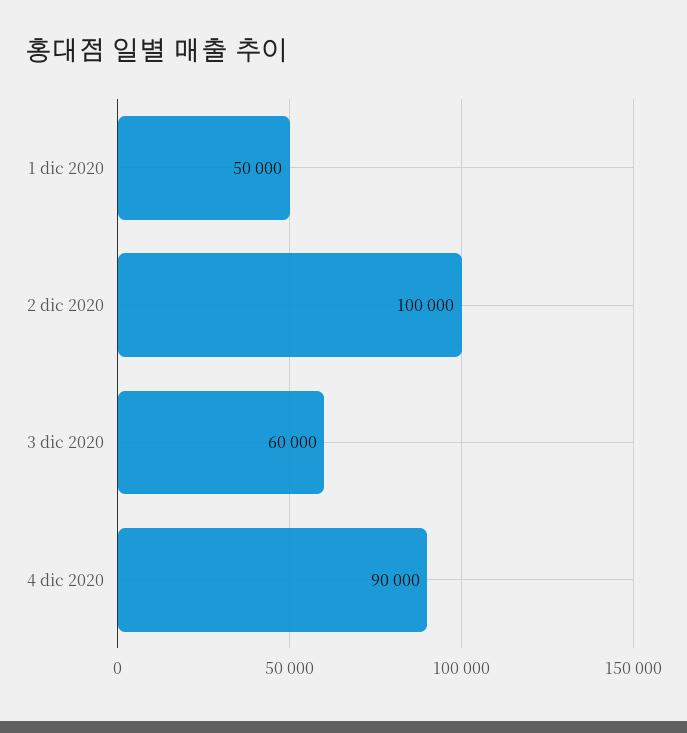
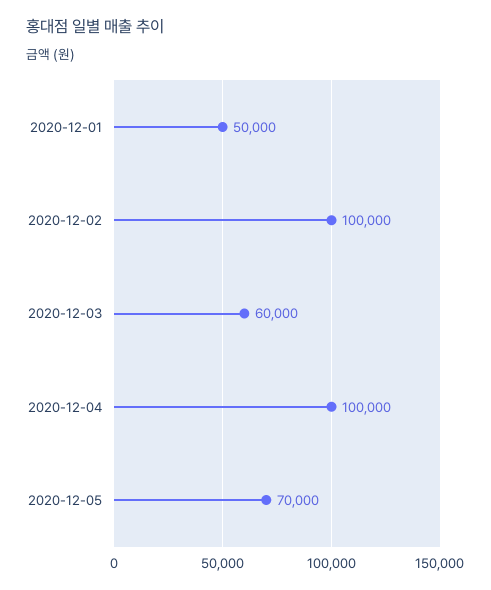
4 dic 2020: 90000 -> 100000
2020-12-05: none -> 70000

